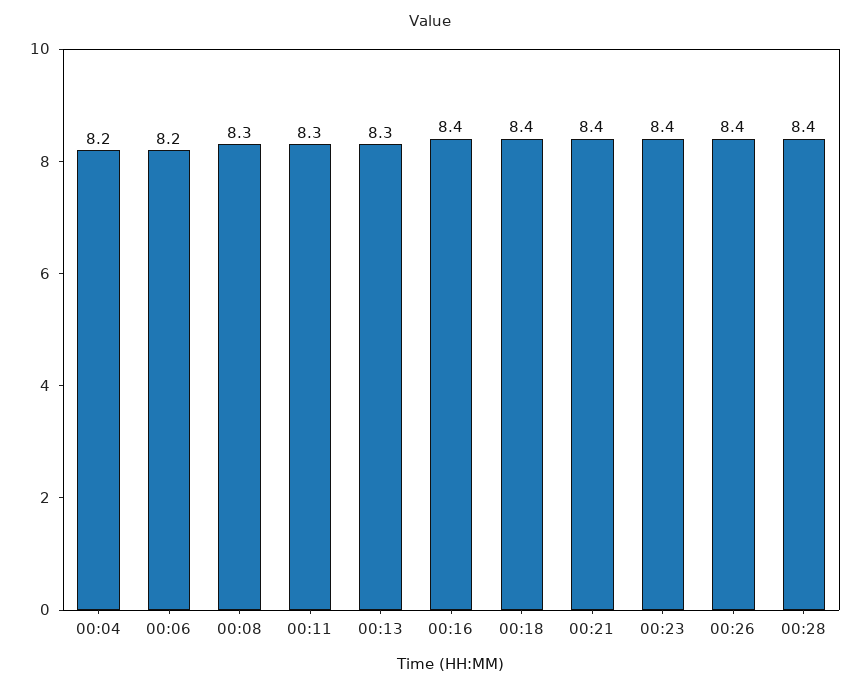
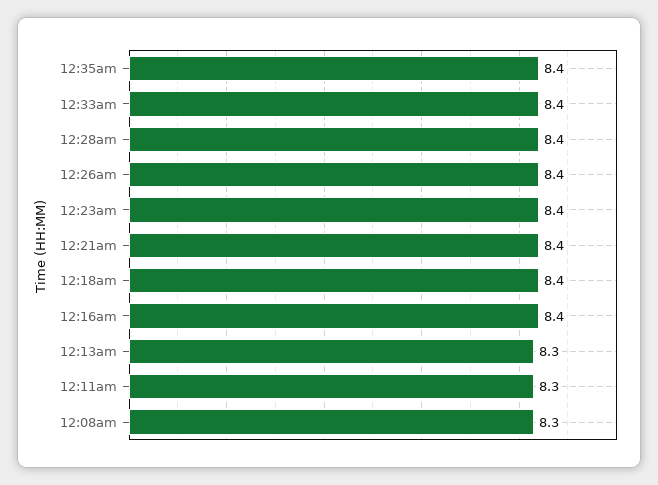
00:04: 8.2 -> none
00:06: 8.2 -> none
12:35am: none -> 8.4
12:33am: none -> 8.4

